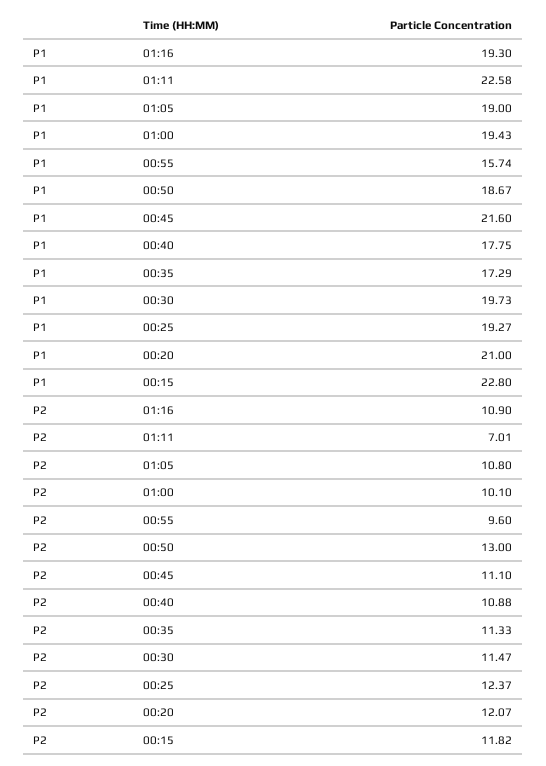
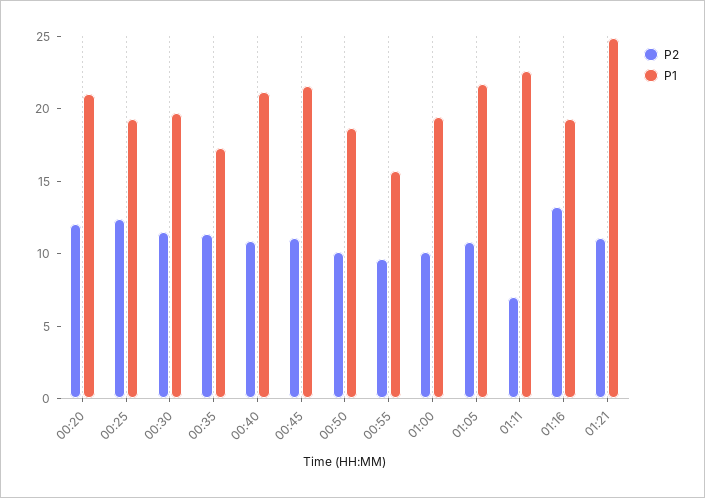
P1, 01:05: 19 -> 22
P1, 00:40: 17.75 -> 21
P1, 00:15: 22.8 -> none
P2, 01:16: 10.9 -> 13
P2, 00:50: 13 -> 10
P2, 00:15: 11.82 -> none
P2, 01:21: none -> 11
P1, 01:21: none -> 25

